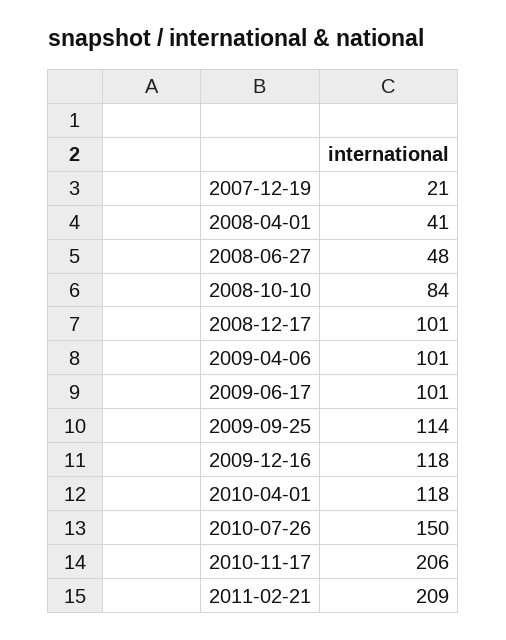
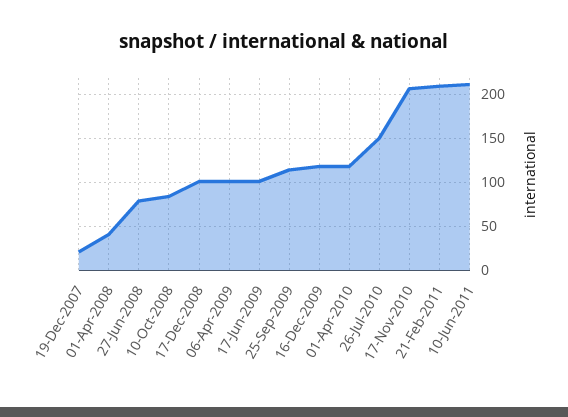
2008-06-27: 48 -> 80
10-Jun-2011: none -> 210

